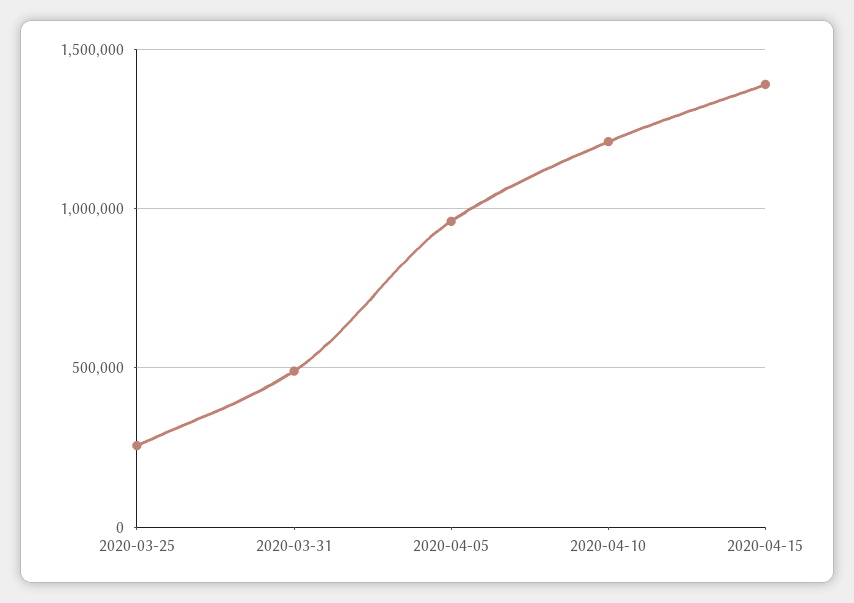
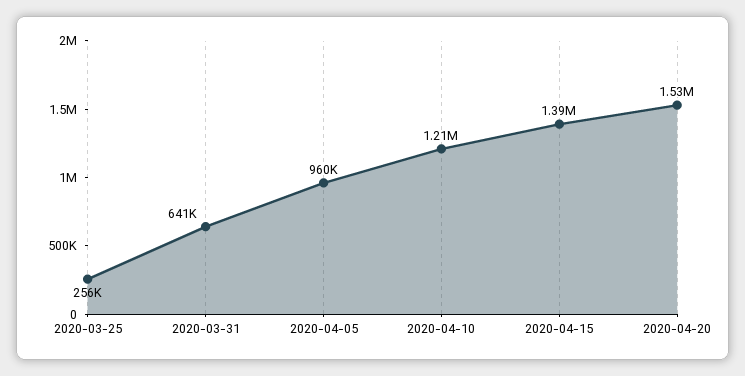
2020-03-31: 500000 -> 641000
2020-04-20: none -> 1530000

